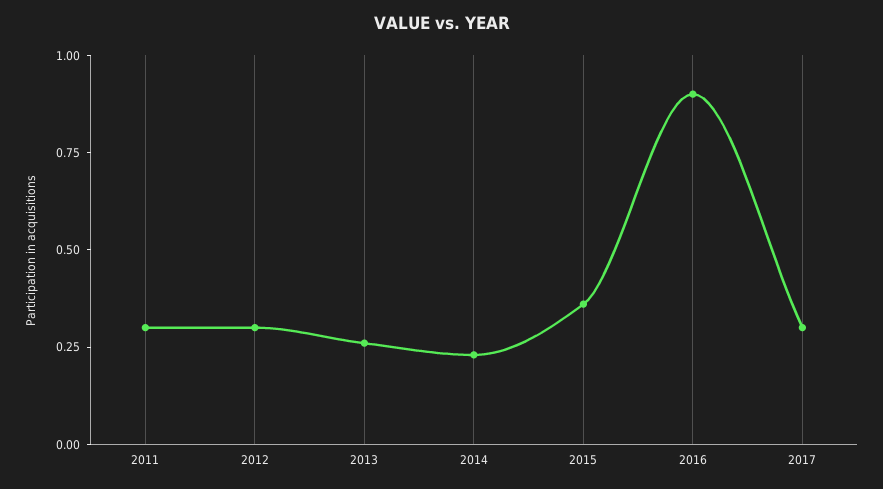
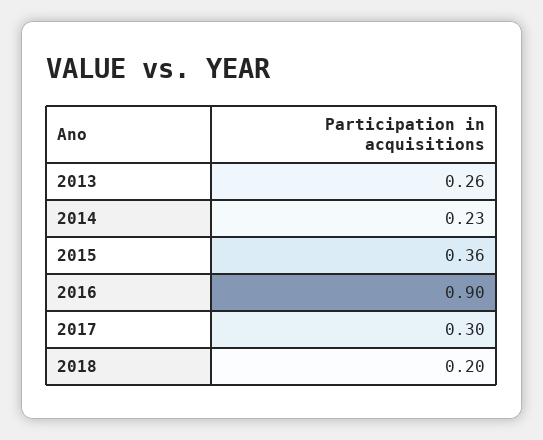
2011: 0.3 -> none
2012: 0.3 -> none
2018: none -> 0.2

